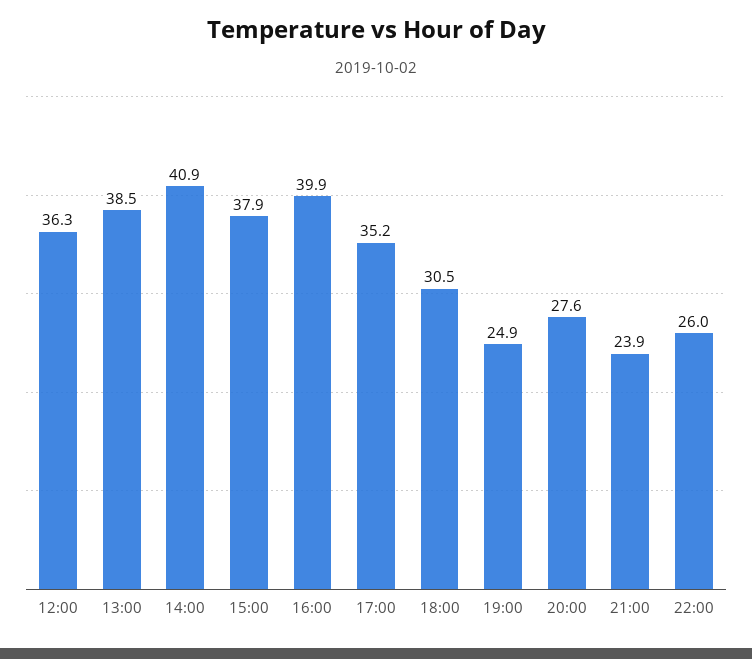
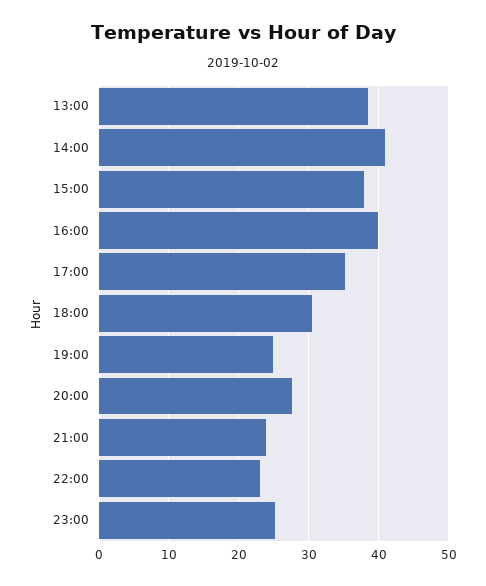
12:00: 36.3 -> none
22:00: 26 -> 23
23:00: none -> 25

